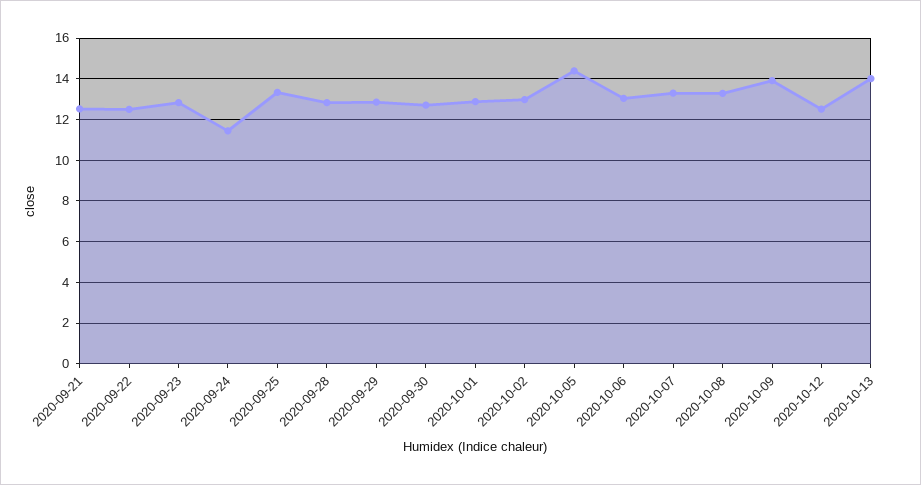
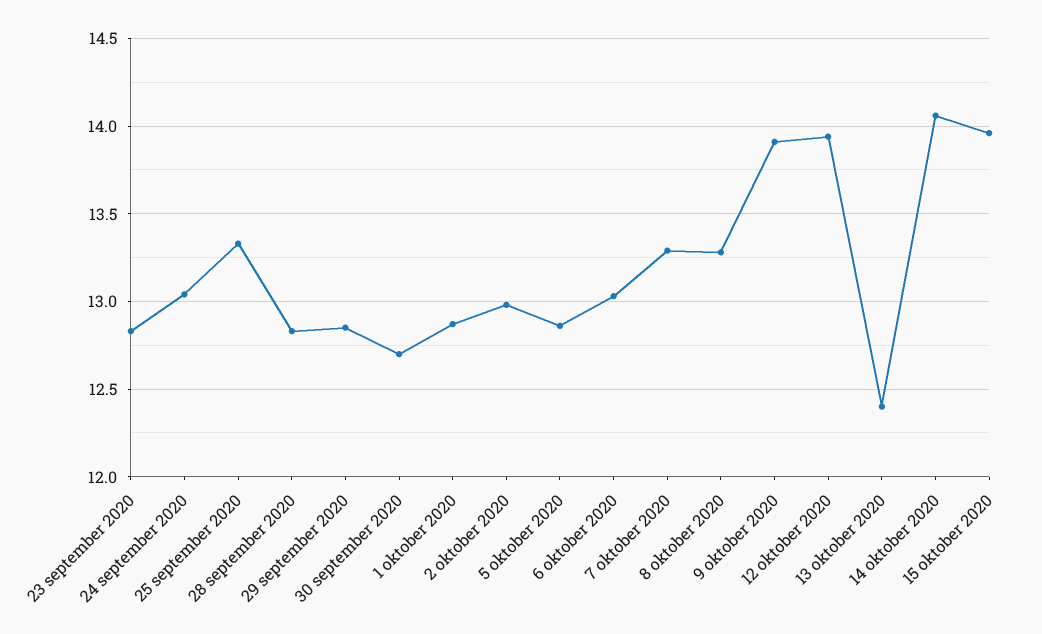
2020-09-21: 12.5 -> none
2020-09-22: 12.5 -> none
2020-09-24: 11.5 -> 13.05
2020-10-05: 14.5 -> 12.85
2020-10-12: 12.5 -> 13.95
2020-10-13: 14 -> 12.4
14 oktober 2020: none -> 14.05
15 oktober 2020: none -> 13.95

